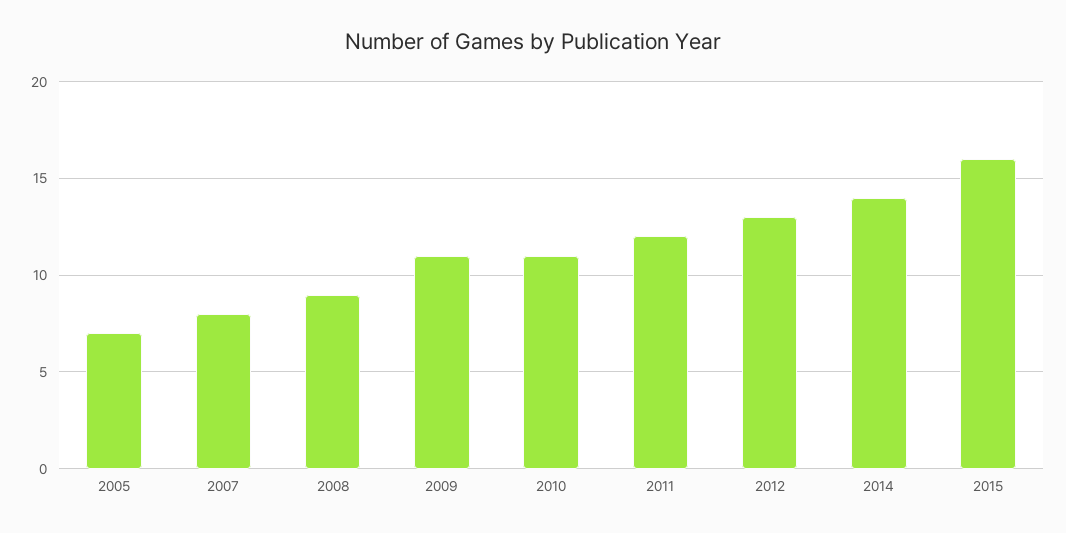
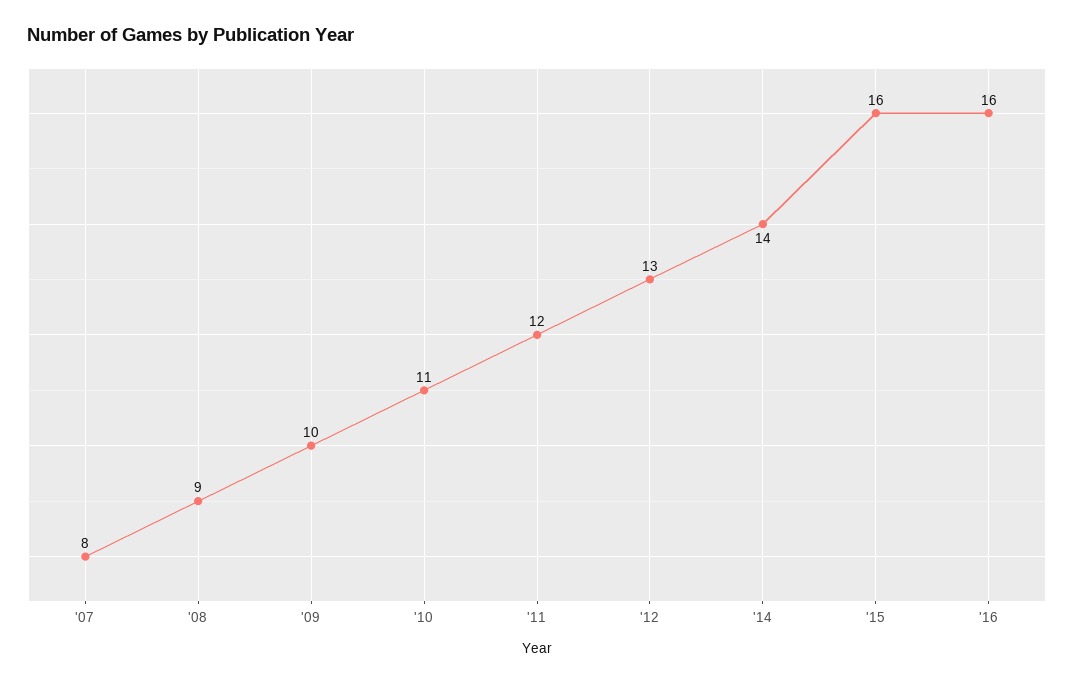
2005: 7 -> none
2009: 11 -> 10
'16: none -> 16

